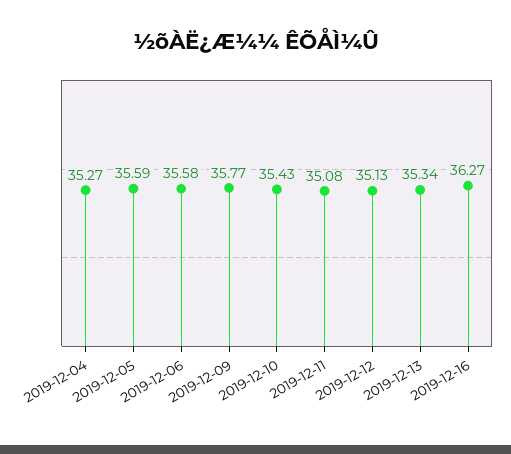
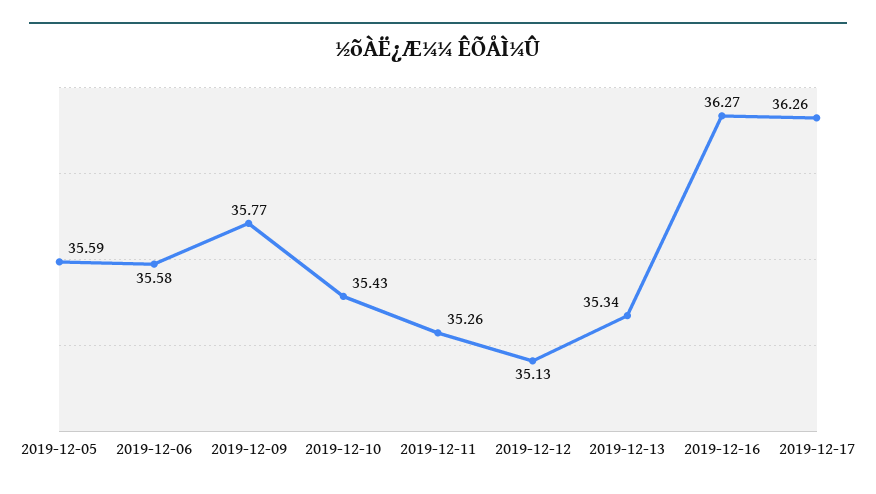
2019-12-04: 35.27 -> none
2019-12-11: 35.08 -> 35.26
2019-12-17: none -> 36.26

